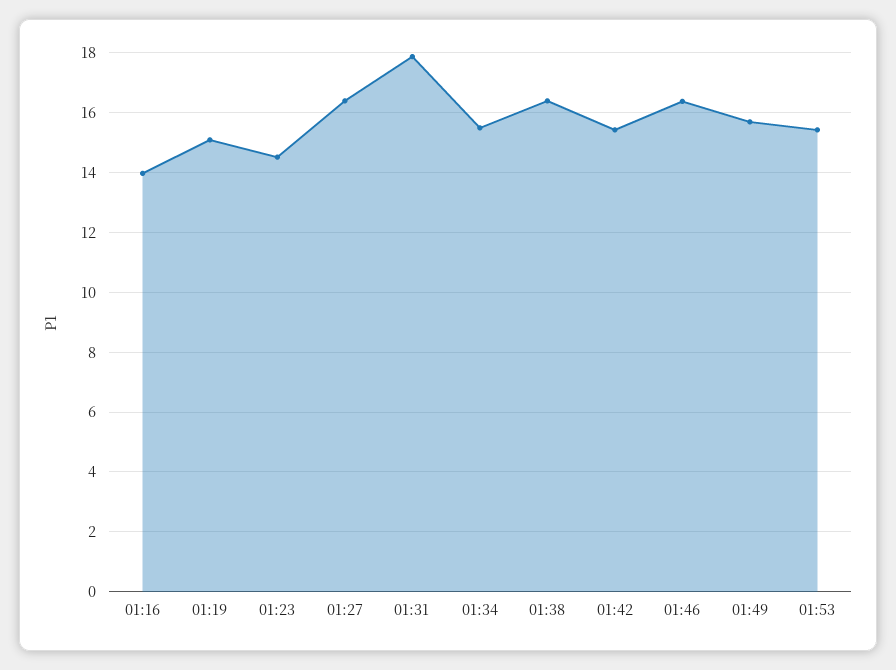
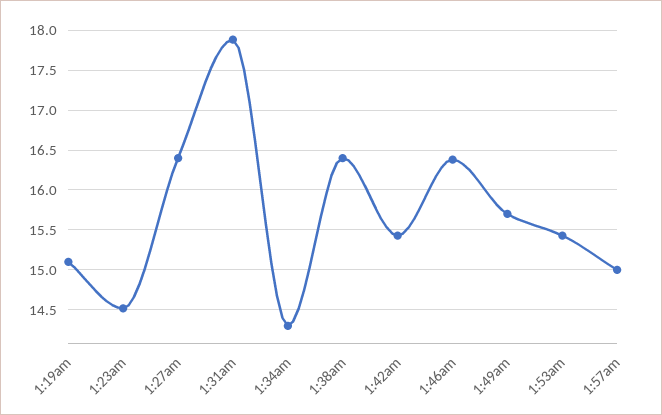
01:16: 14 -> none
01:34: 15.5 -> 14.3
1:57am: none -> 15

